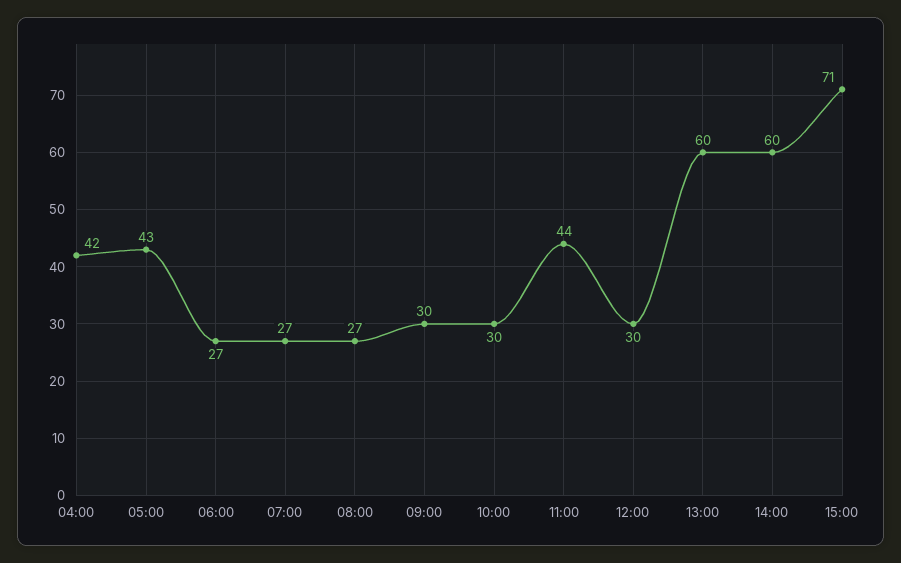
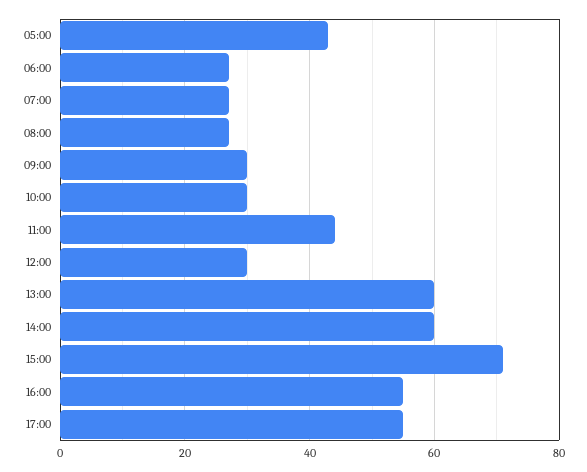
04:00: 42 -> none
16:00: none -> 55
17:00: none -> 55

